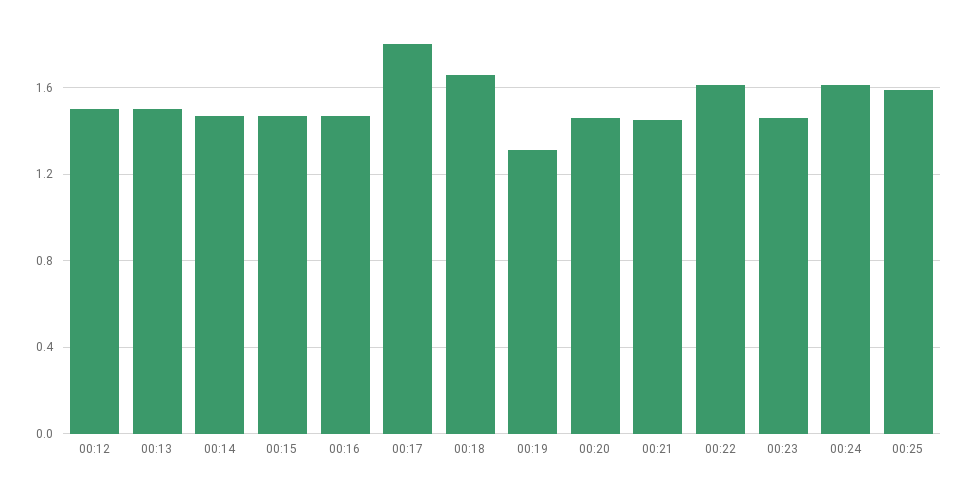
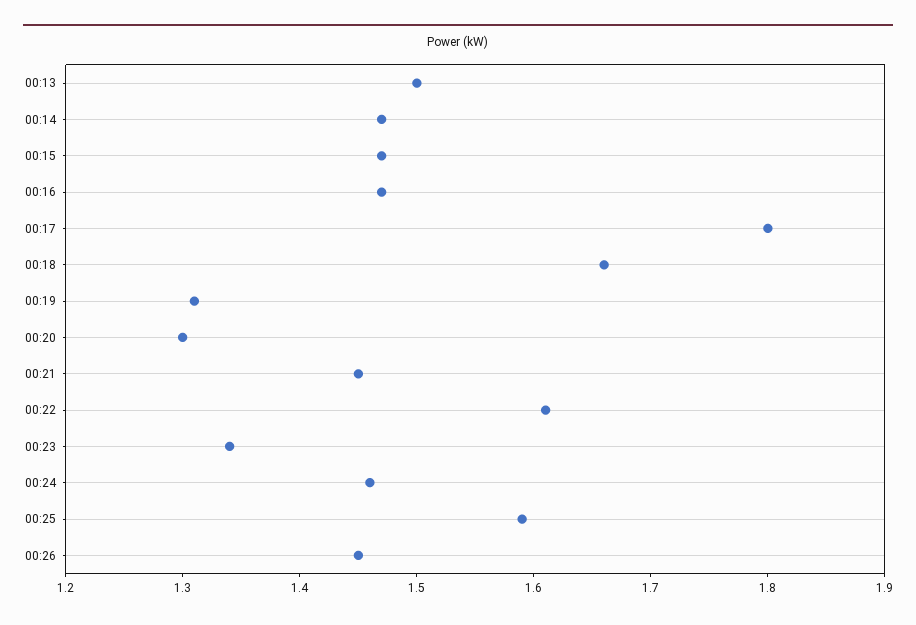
00:12: 1.5 -> none
00:20: 1.45 -> 1.3
00:23: 1.45 -> 1.34
00:24: 1.6 -> 1.46
00:26: none -> 1.45

